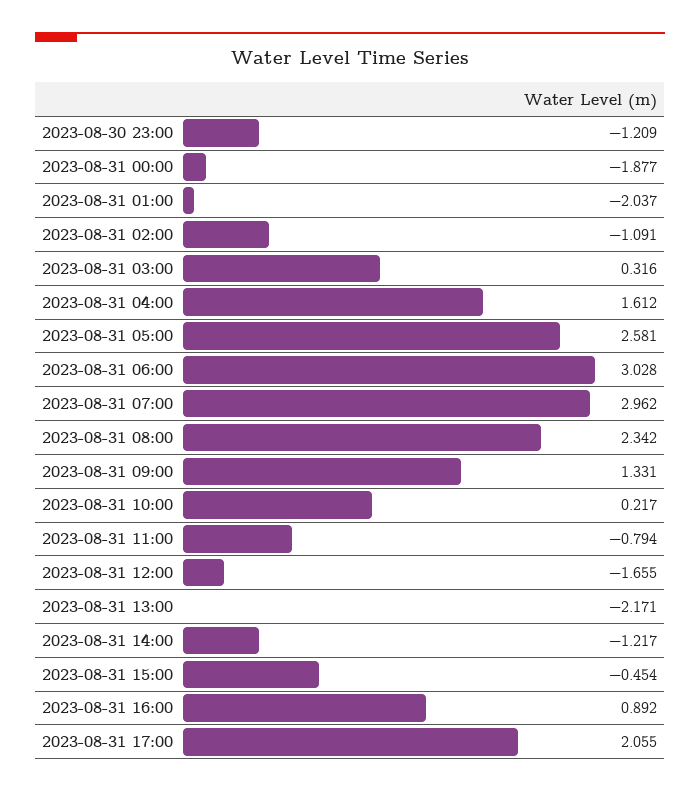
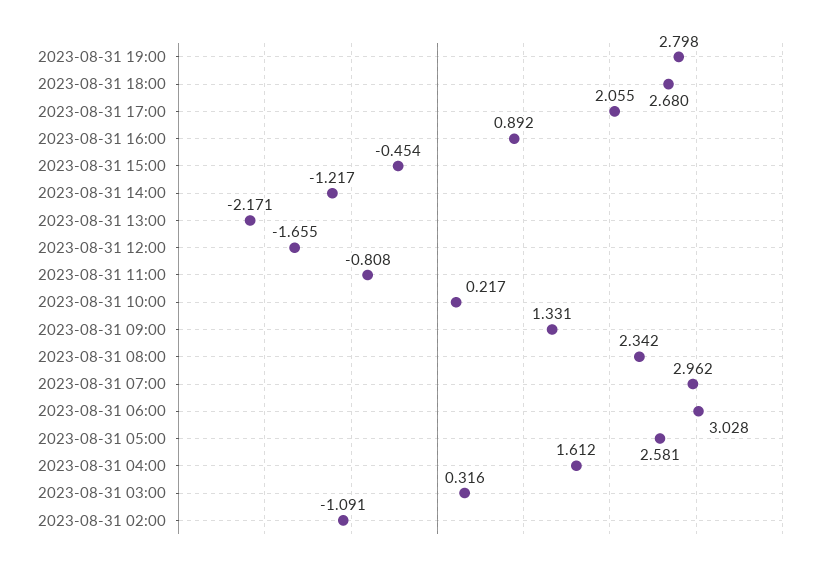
2023-08-30 23:00: -1.209 -> none
2023-08-31 00:00: -1.877 -> none
2023-08-31 01:00: -2.037 -> none
2023-08-31 11:00: -0.794 -> -0.808
2023-08-31 19:00: none -> 2.798
2023-08-31 18:00: none -> 2.68

